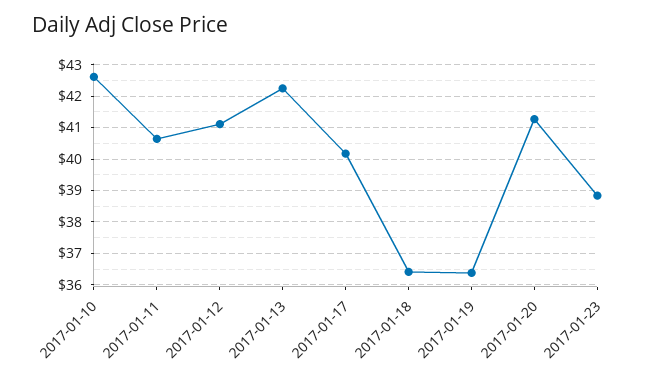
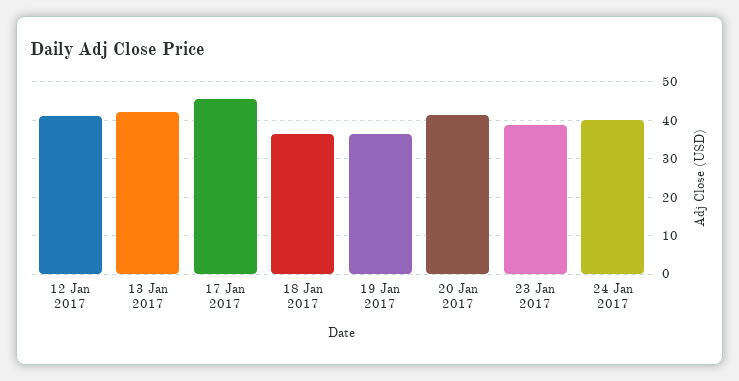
2017-01-10: 42.6 -> none
2017-01-11: 40.6 -> none
2017-01-17: 40.2 -> 46
24 Jan 2017: none -> 40

